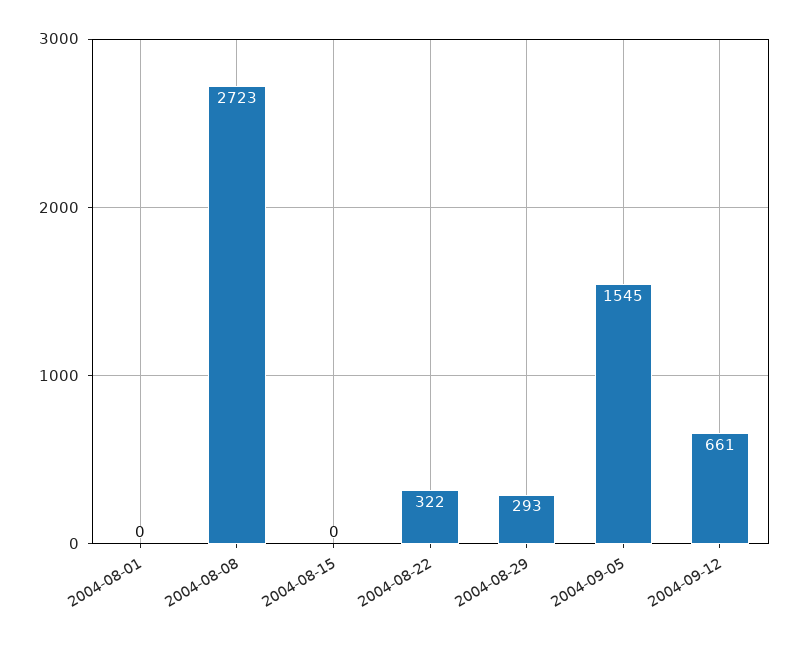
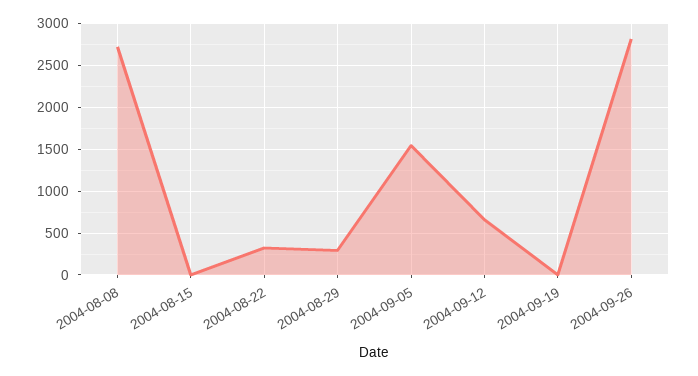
2004-08-01: 0 -> none
2004-09-19: none -> 0
2004-09-26: none -> 2800

